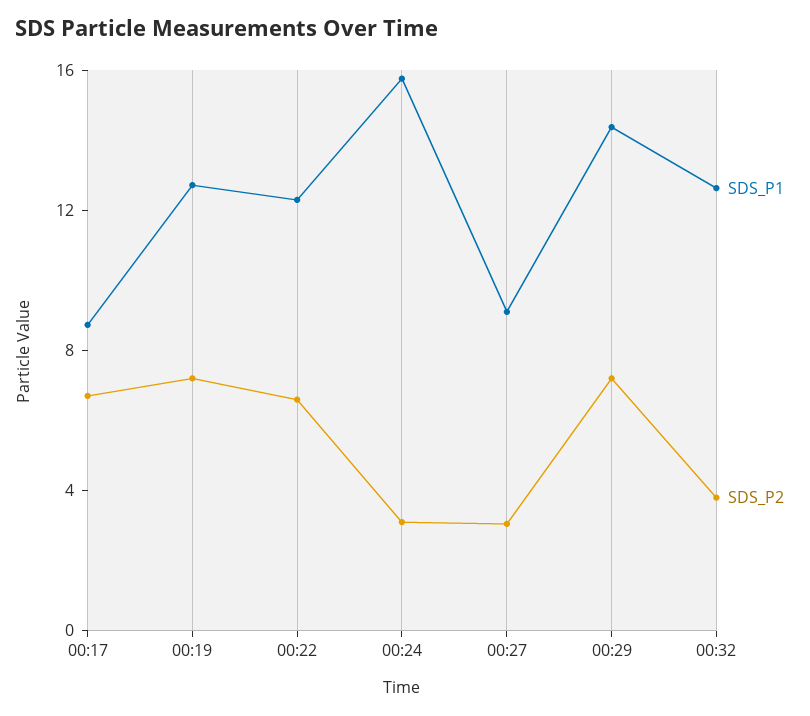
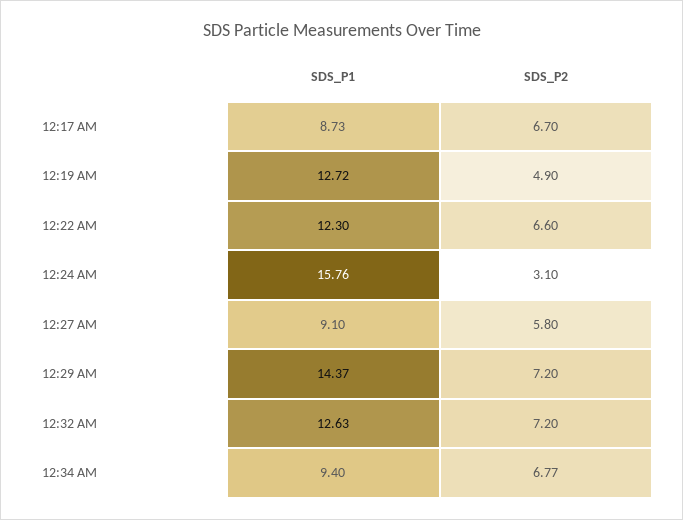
SDS_P2, 00:19: 7 -> 4.9
SDS_P2, 00:27: 3 -> 5.8
SDS_P2, 00:32: 4 -> 7.2
SDS_P1, 12:34 AM: none -> 9.4
SDS_P2, 12:34 AM: none -> 6.77

